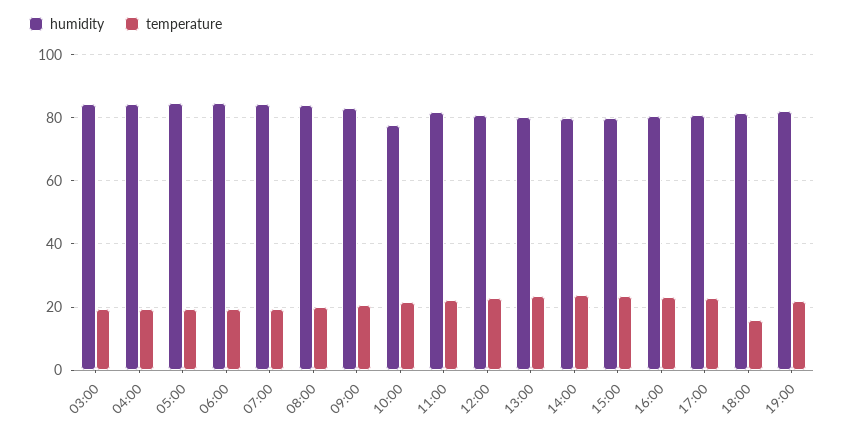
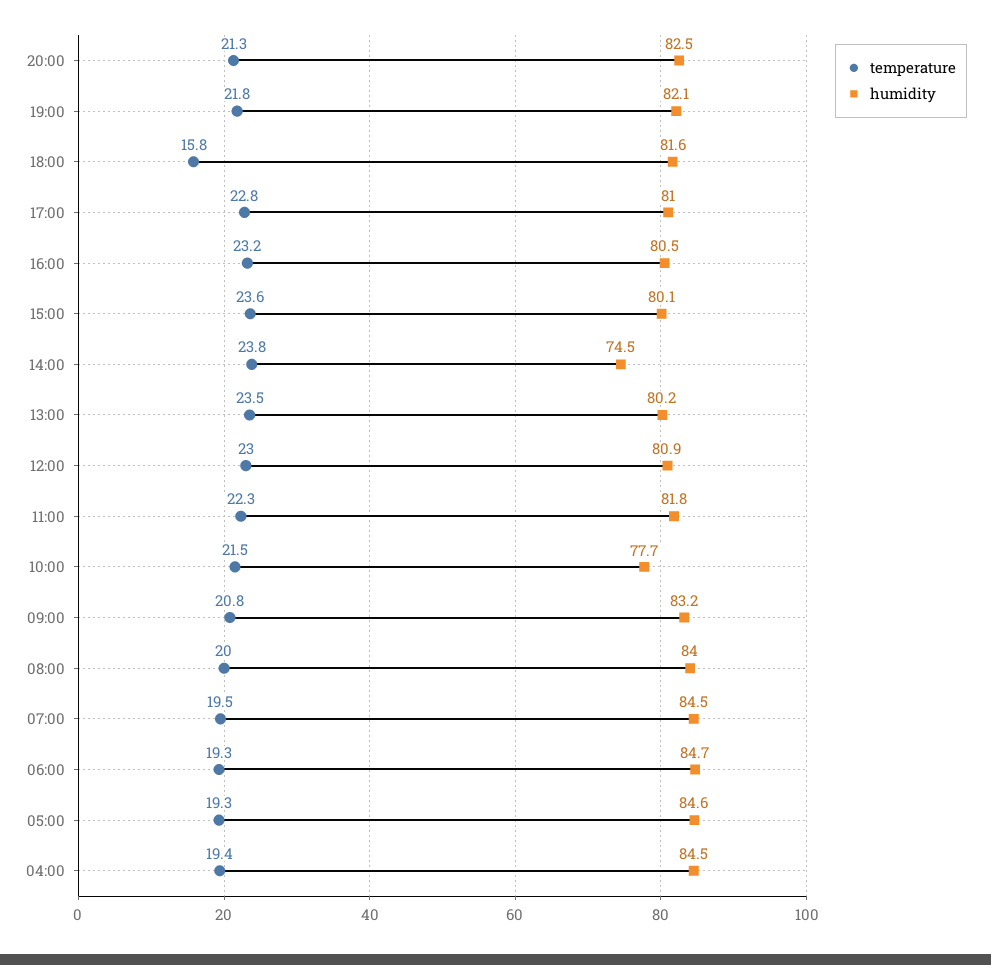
humidity, 03:00: 84 -> none
temperature, 03:00: 20 -> none
humidity, 14:00: 80 -> 74.5
temperature, 20:00: none -> 21.3
humidity, 20:00: none -> 82.5

